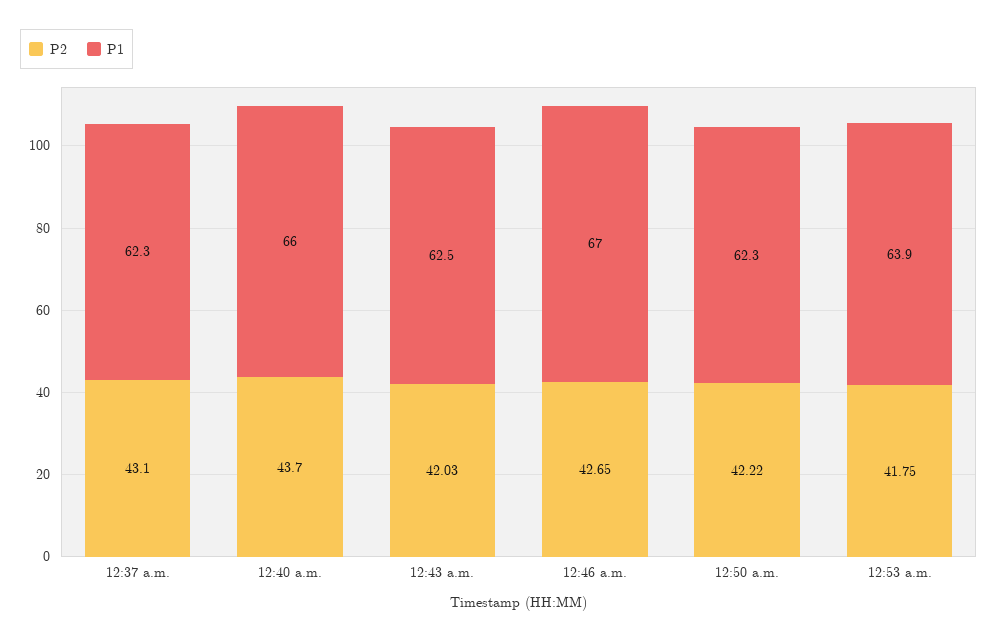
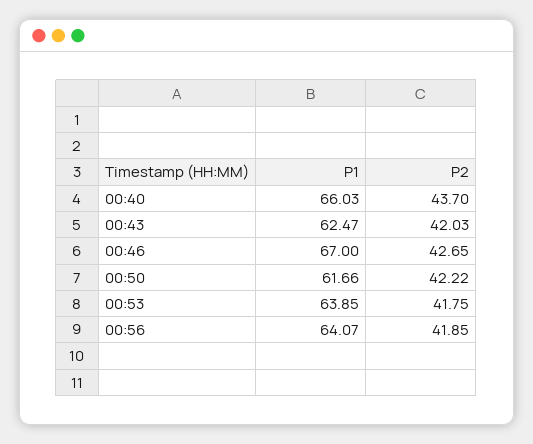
P2, 12:37 a.m.: 43.1 -> none
P1, 12:37 a.m.: 62.3 -> none
P1, 12:50 a.m.: 62.3 -> 61.66
P1, 00:56: none -> 64.07
P2, 00:56: none -> 41.85

